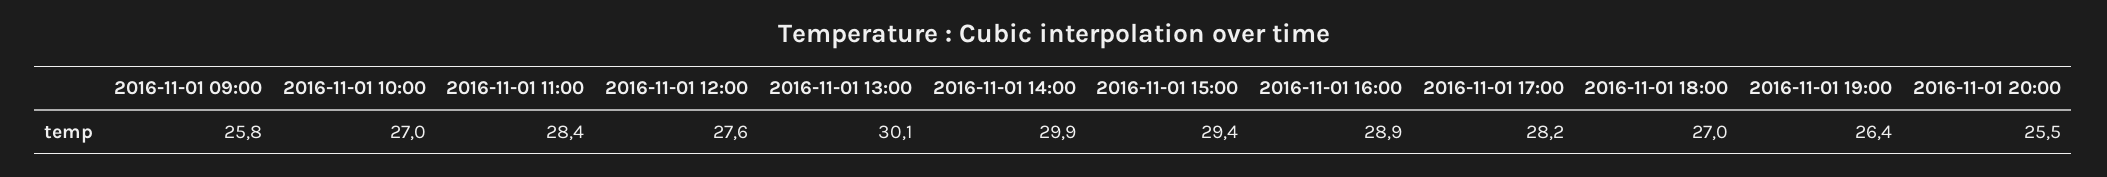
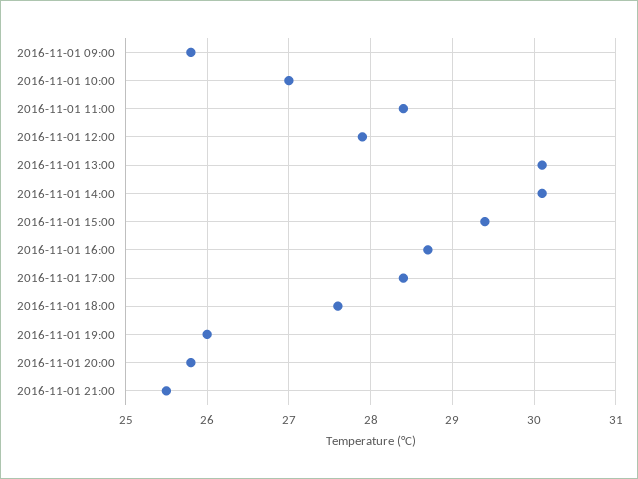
2016-11-01 12:00: 27.6 -> 27.9
2016-11-01 14:00: 29.9 -> 30.1
2016-11-01 16:00: 28.9 -> 28.7
2016-11-01 17:00: 28.2 -> 28.4
2016-11-01 18:00: 27 -> 27.6
2016-11-01 19:00: 26.4 -> 26
2016-11-01 20:00: 25.5 -> 25.8
2016-11-01 21:00: none -> 25.5

